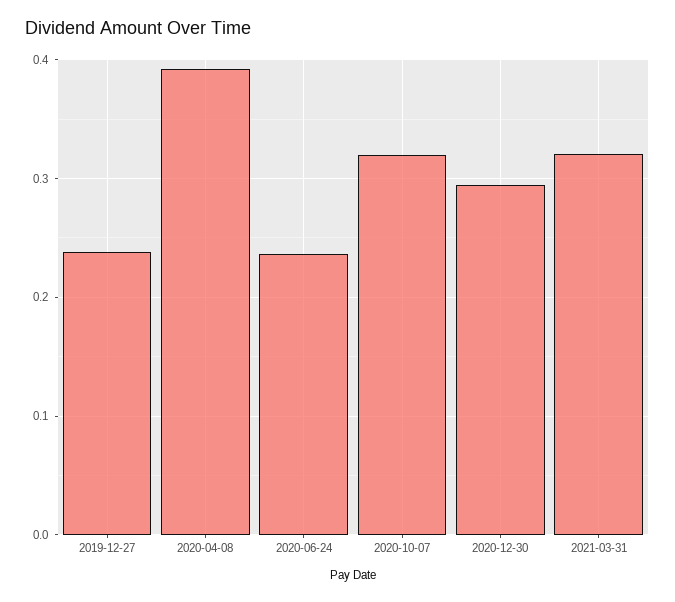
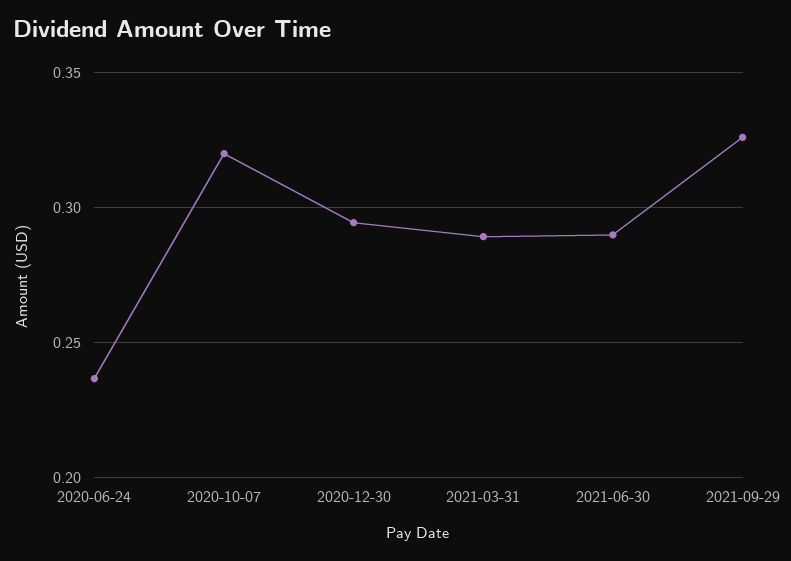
2019-12-27: 0.24 -> none
2020-04-08: 0.39 -> none
2021-03-31: 0.32 -> 0.29
2021-06-30: none -> 0.29
2021-09-29: none -> 0.325

